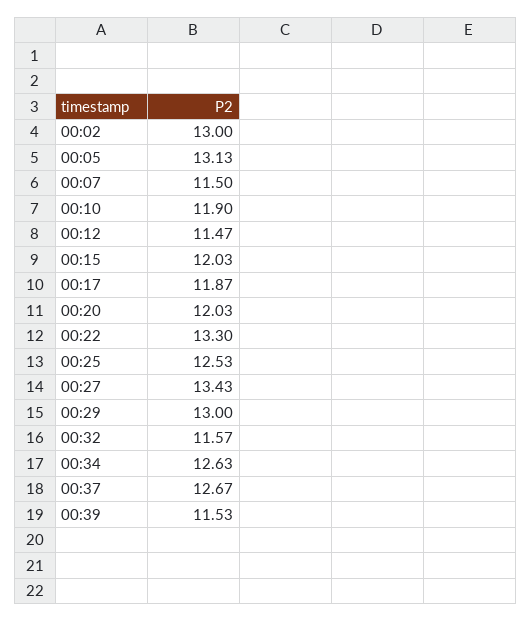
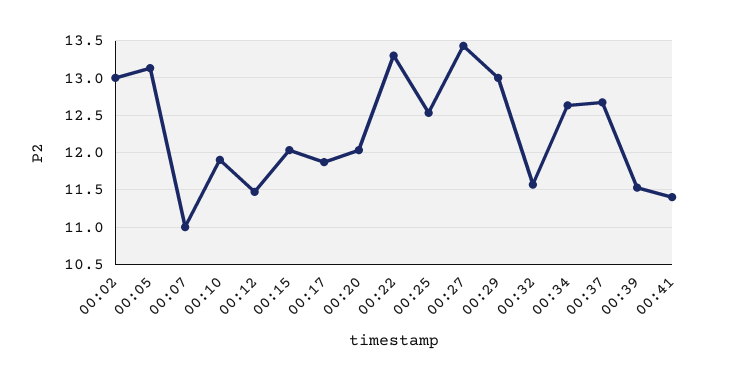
00:07: 11.5 -> 11
00:41: none -> 11.4

